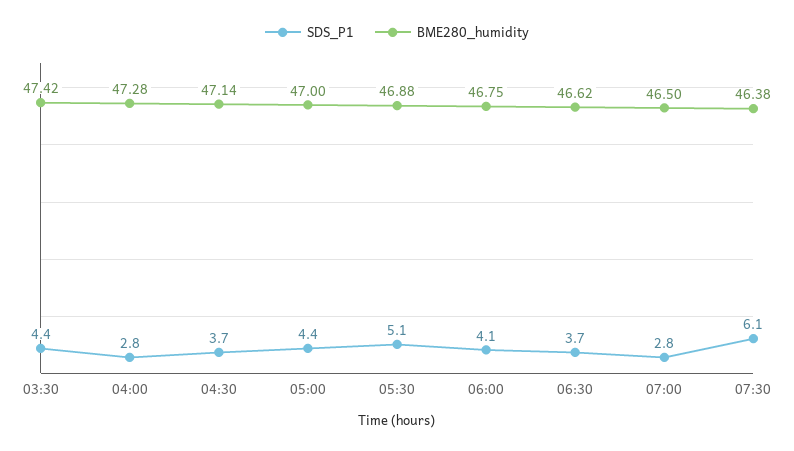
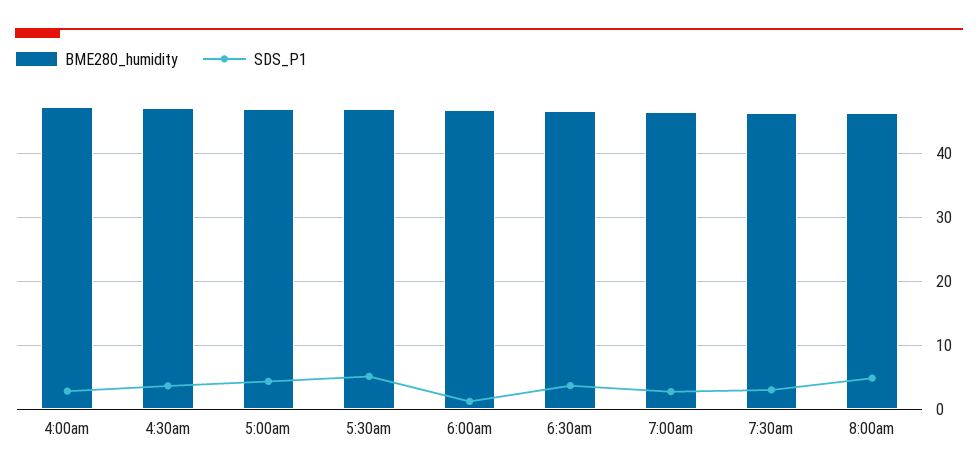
SDS_P1, 03:30: 4.4 -> none
BME280_humidity, 03:30: 47.42 -> none
SDS_P1, 06:00: 4.1 -> 1
SDS_P1, 07:30: 6.1 -> 3
BME280_humidity, 8:00am: none -> 46
SDS_P1, 8:00am: none -> 5

